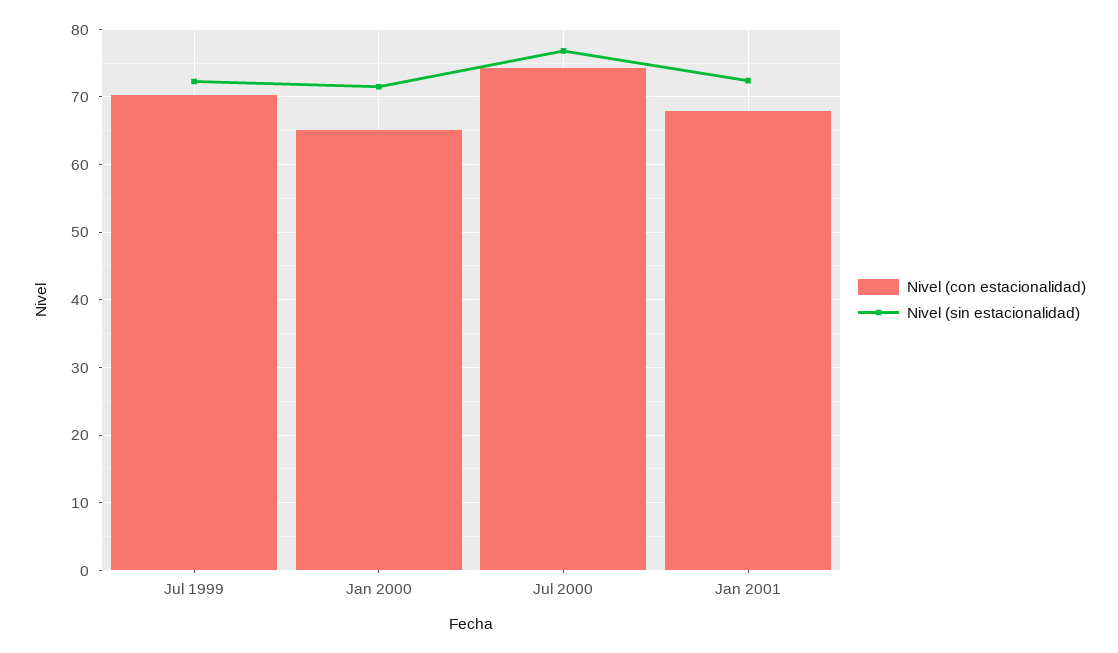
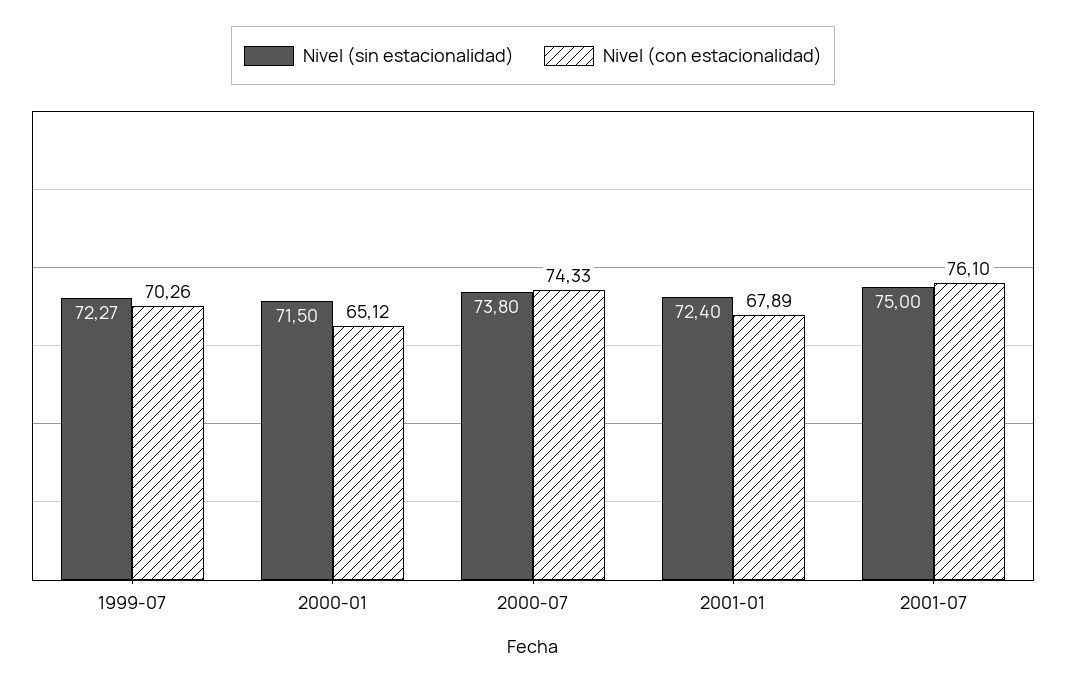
Nivel (sin estacionalidad), Jul 2000: 77 -> 73.8
Nivel (sin estacionalidad), 2001-07: none -> 75
Nivel (con estacionalidad), 2001-07: none -> 76.1

